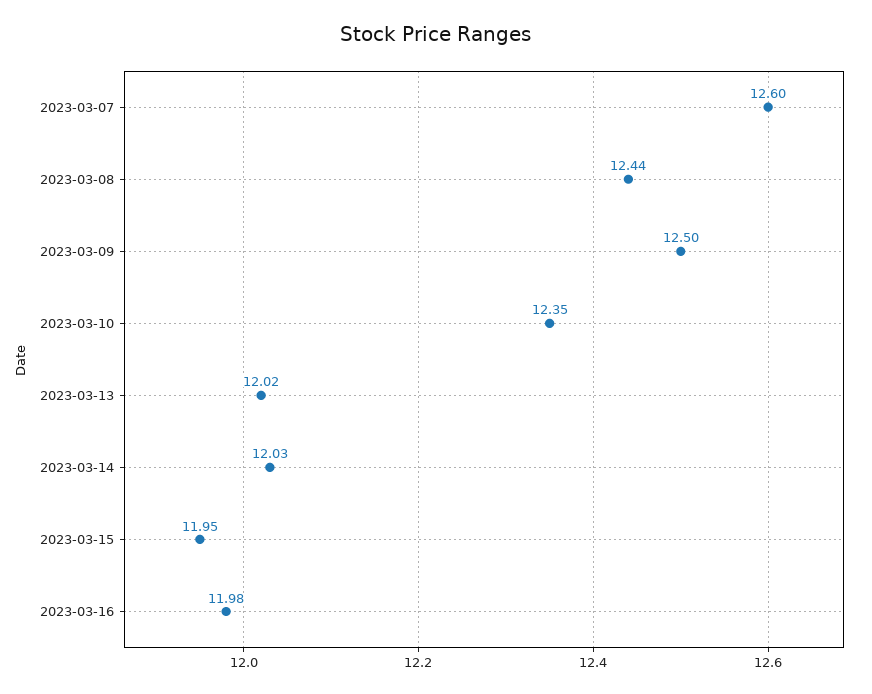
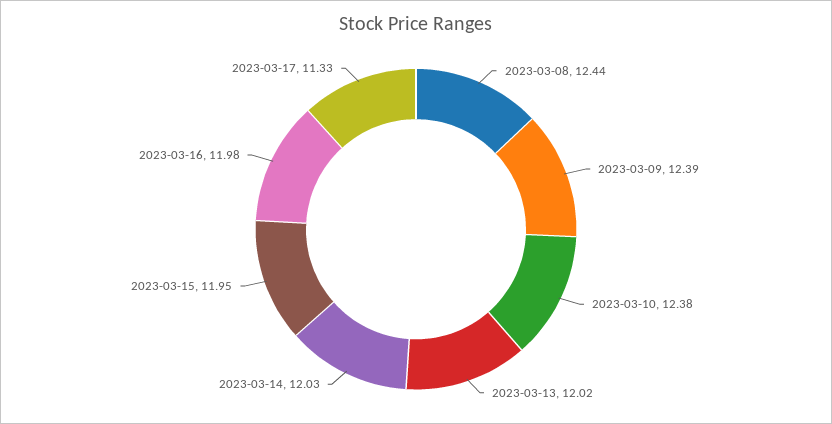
2023-03-07: 12.6 -> none
2023-03-09: 12.5 -> 12.39
2023-03-10: 12.35 -> 12.38
2023-03-17: none -> 11.33

